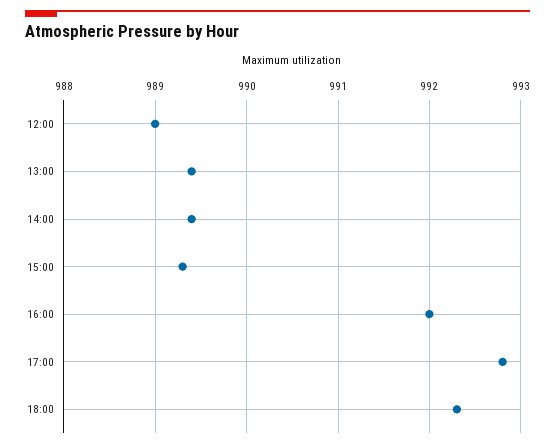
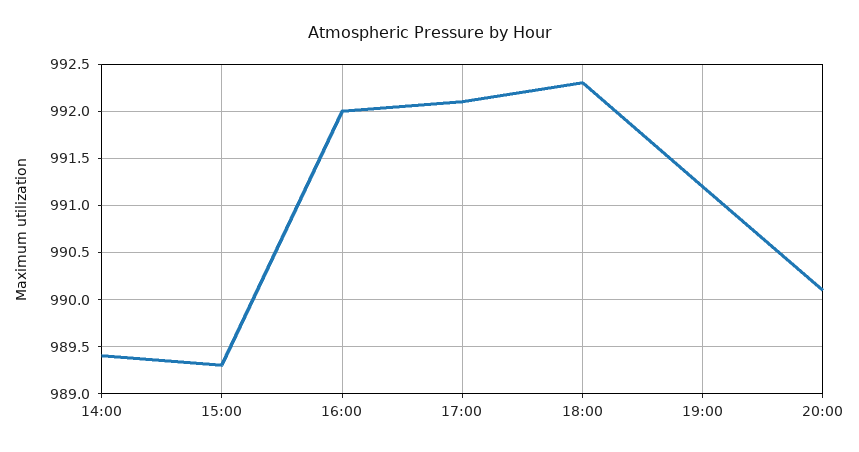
12:00: 989 -> none
13:00: 989.4 -> none
17:00: 992.8 -> 992.1
19:00: none -> 991.2
20:00: none -> 990.1

